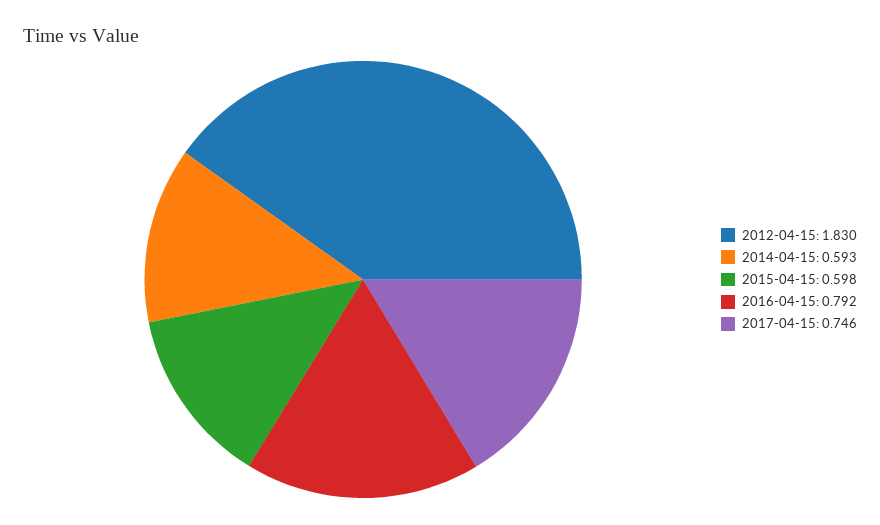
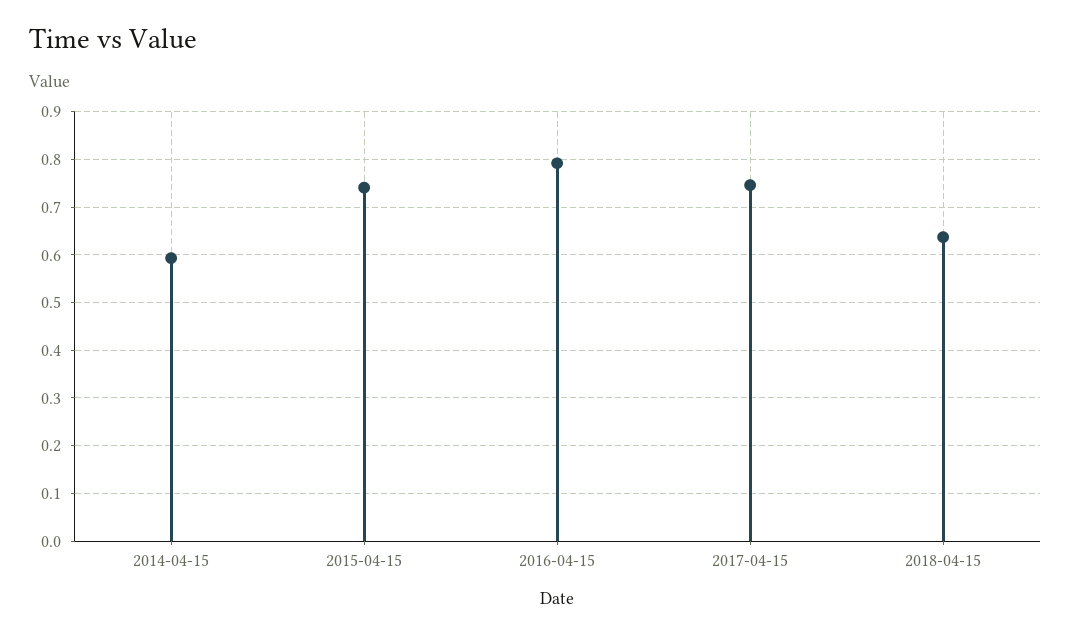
2012-04-15: 1.83 -> none
2015-04-15: 0.598 -> 0.74
2018-04-15: none -> 0.64

